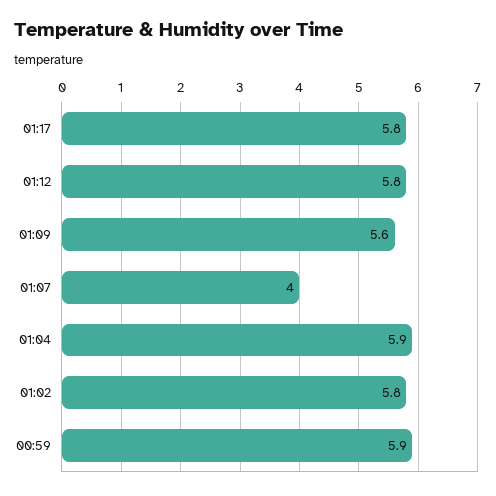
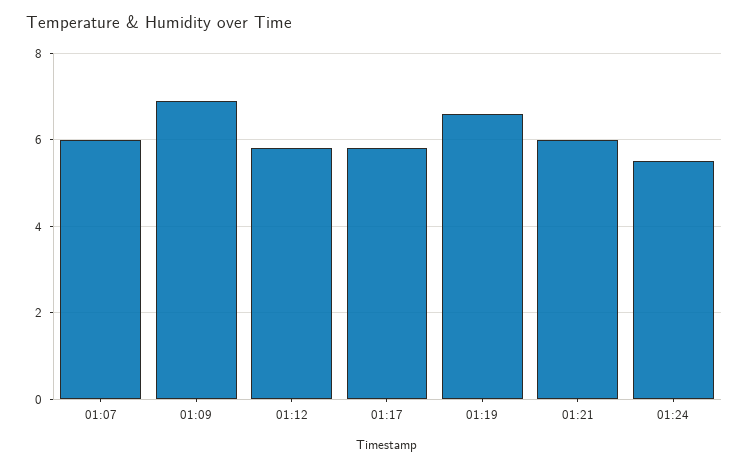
01:09: 5.6 -> 7
01:07: 4 -> 6
01:04: 5.9 -> none
01:02: 5.8 -> none
00:59: 5.9 -> none
01:19: none -> 6.5
01:21: none -> 6
01:24: none -> 5.5

